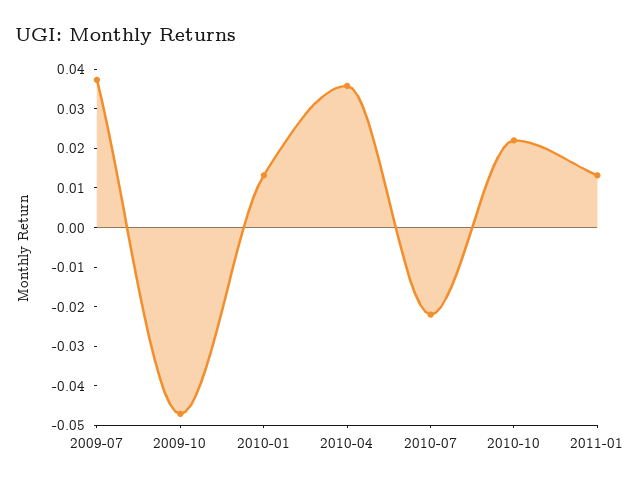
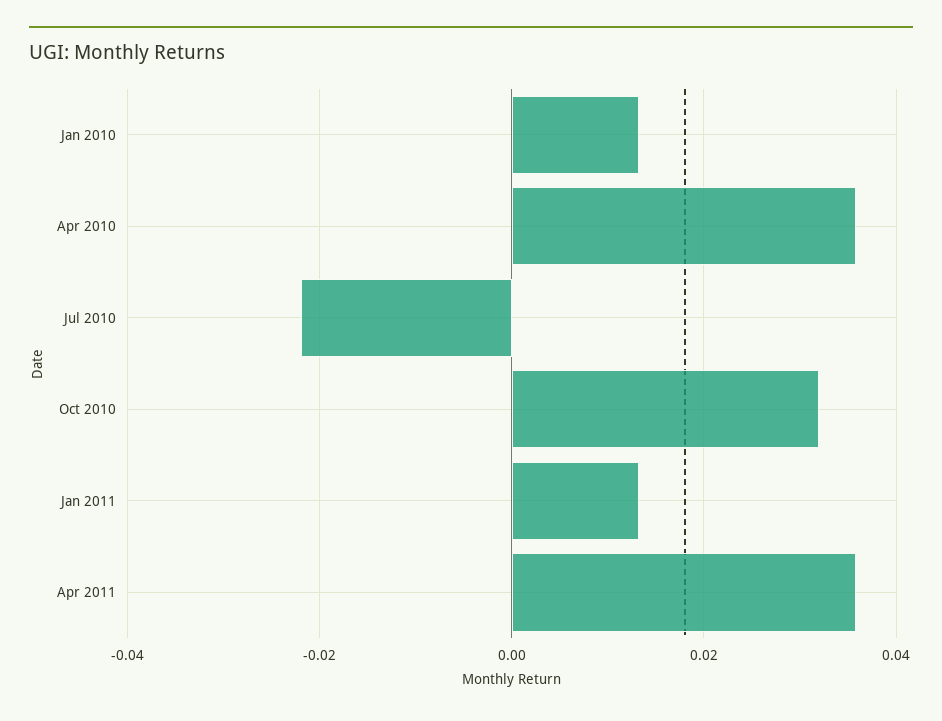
2009-07: 0.0375 -> none
2009-10: -0.0475 -> none
2010-10: 0.0225 -> 0.032
Apr 2011: none -> 0.036

